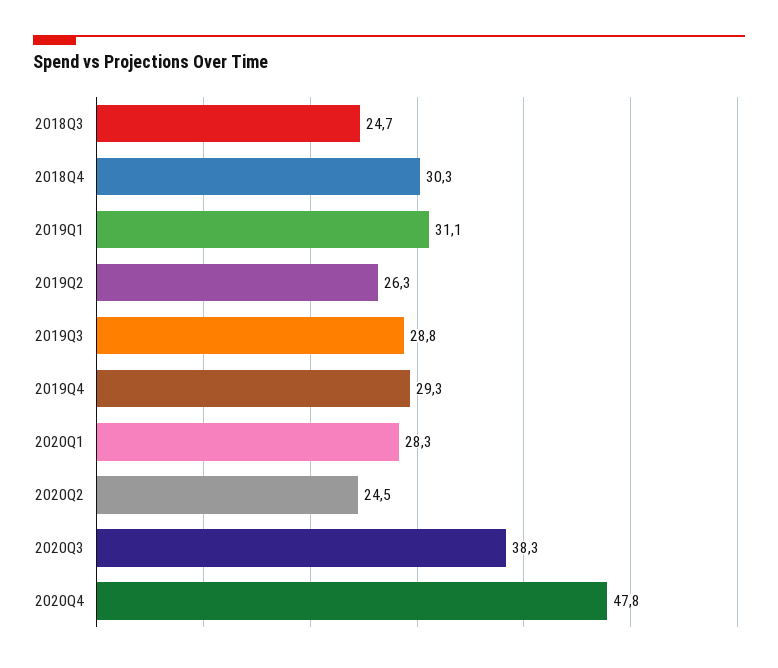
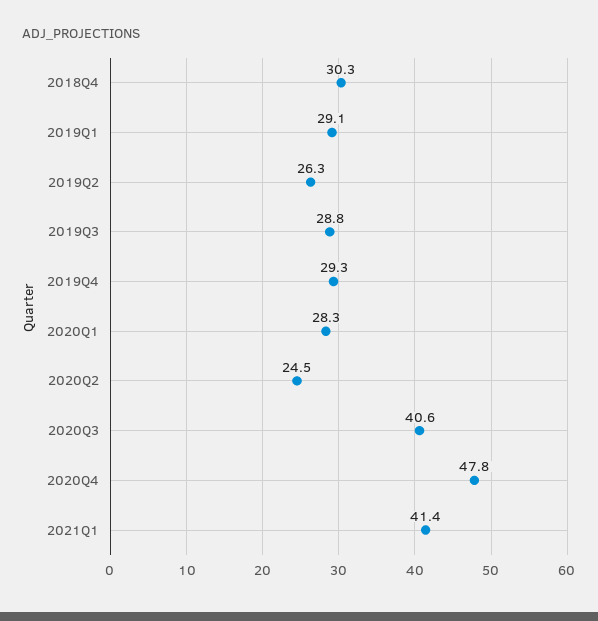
2018Q3: 24.7 -> none
2019Q1: 31.1 -> 29.1
2020Q3: 38.3 -> 40.6
2021Q1: none -> 41.4

